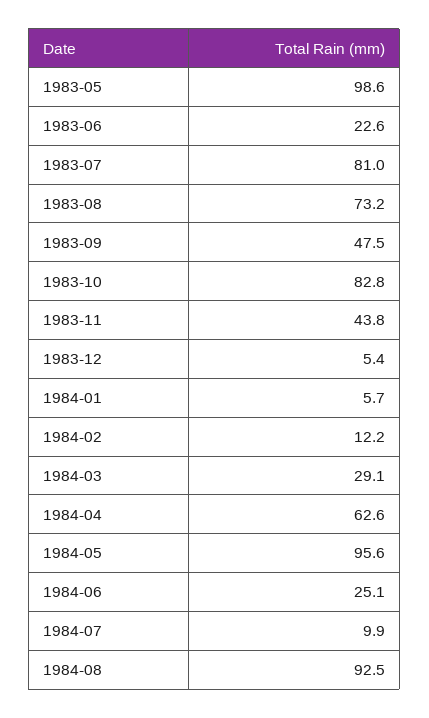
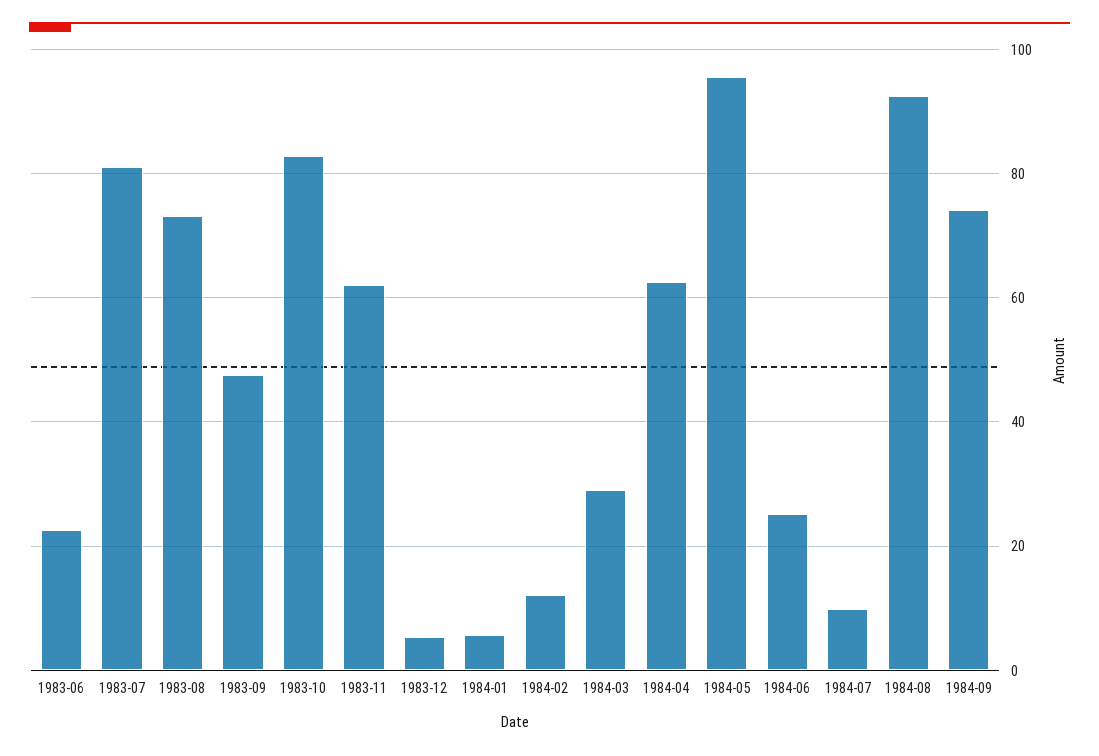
1983-05: 98.6 -> none
1983-11: 43.8 -> 62
1984-09: none -> 74

